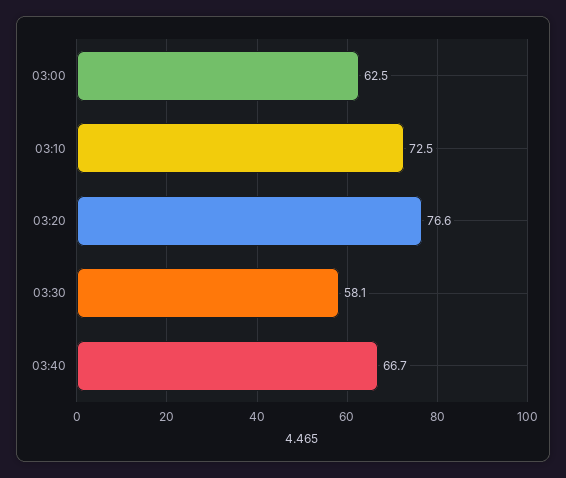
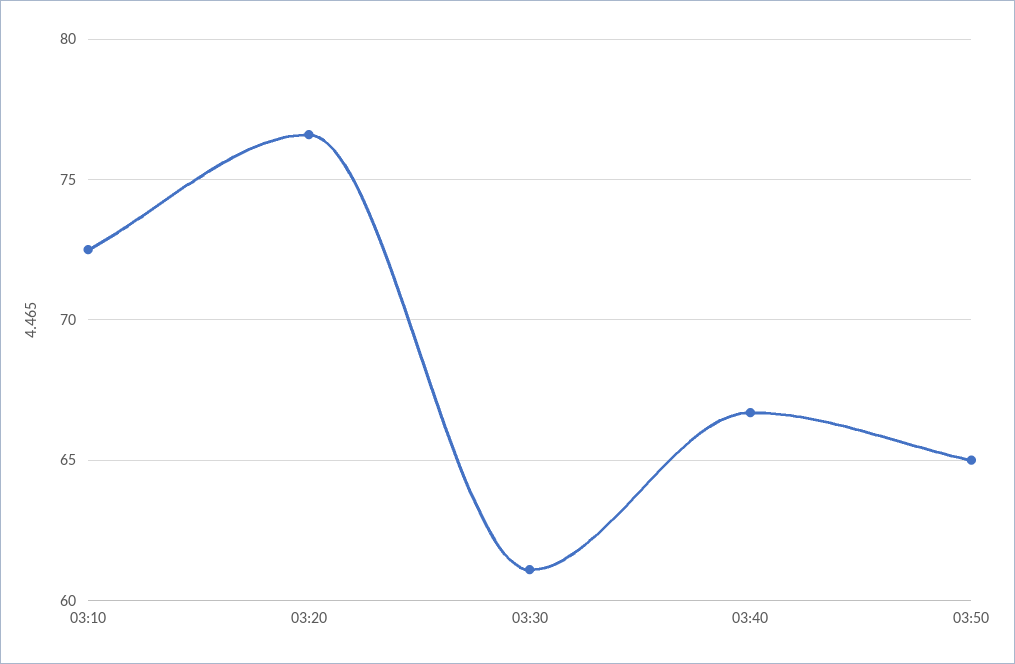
03:00: 62.5 -> none
03:30: 58.1 -> 61
03:50: none -> 65

